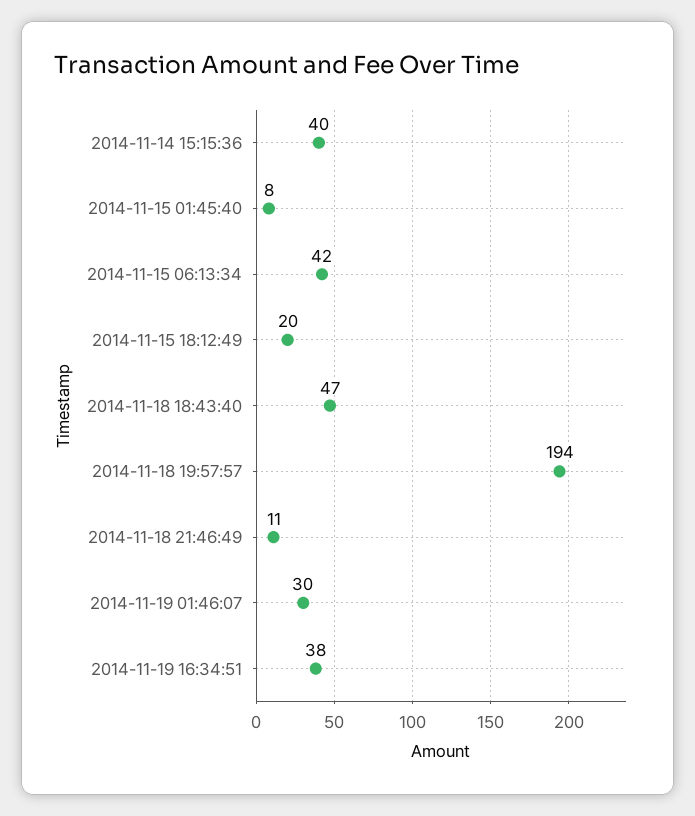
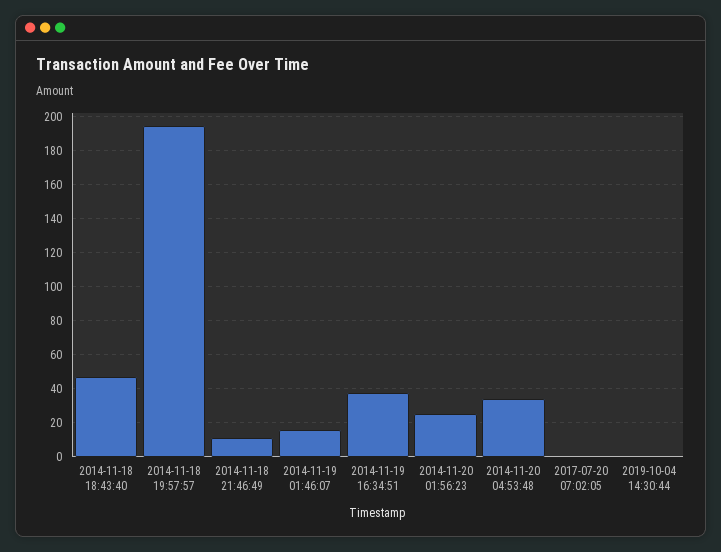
2014-11-14 15:15:36: 40 -> none
2014-11-15 01:45:40: 8 -> none
2014-11-15 06:13:34: 42 -> none
2014-11-15 18:12:49: 20 -> none
2014-11-19 01:46:07: 30 -> 15
2014-11-20 01:56:23: none -> 25
2014-11-20 04:53:48: none -> 35
2017-07-20 07:02:05: none -> 0
2019-10-04 14:30:44: none -> 0

